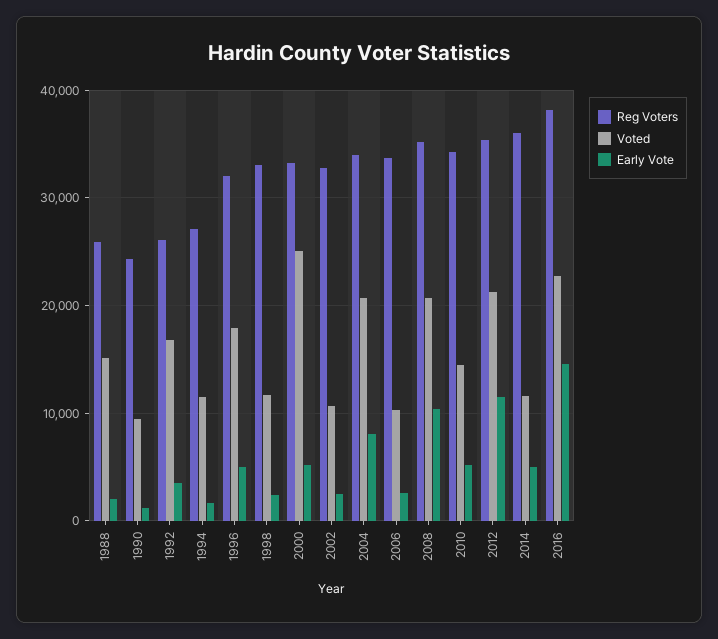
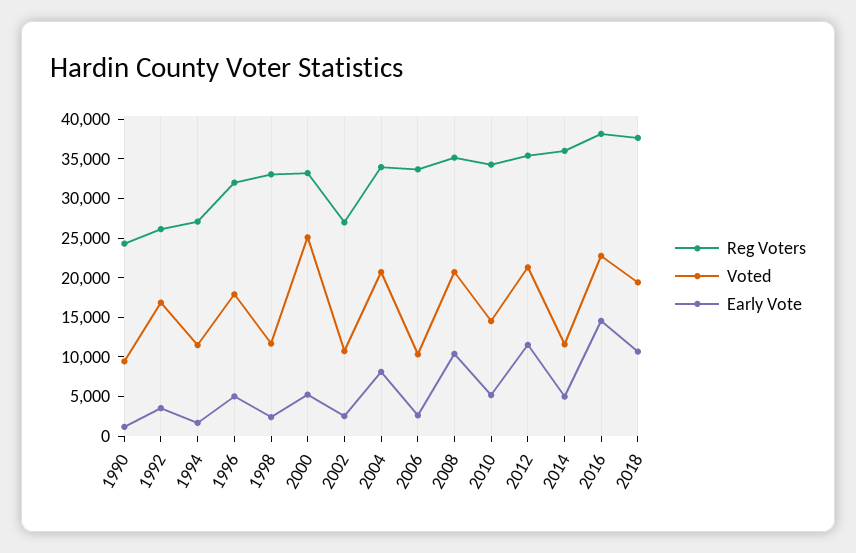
Reg Voters, 1988: 26000 -> none
Voted, 1988: 15000 -> none
Early Vote, 1988: 2000 -> none
Reg Voters, 2002: 33000 -> 27500
Reg Voters, 2018: none -> 37500
Voted, 2018: none -> 20000
Early Vote, 2018: none -> 10000

